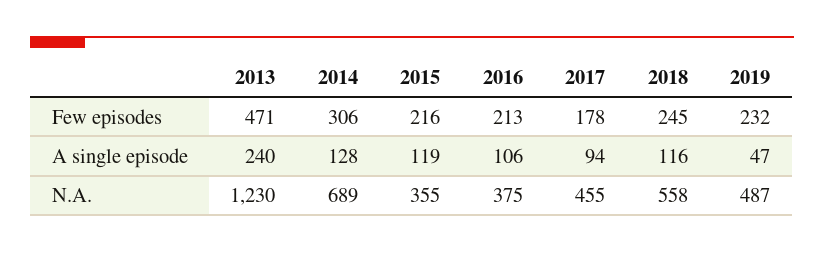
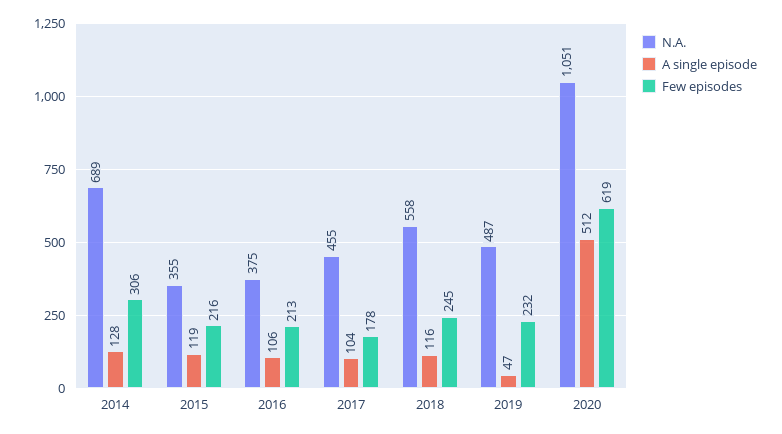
Few episodes, 2013: 471 -> none
A single episode, 2013: 240 -> none
A single episode, 2017: 94 -> 104
N.A., 2013: 1230 -> none
N.A., 2020: none -> 1051
A single episode, 2020: none -> 512
Few episodes, 2020: none -> 619

